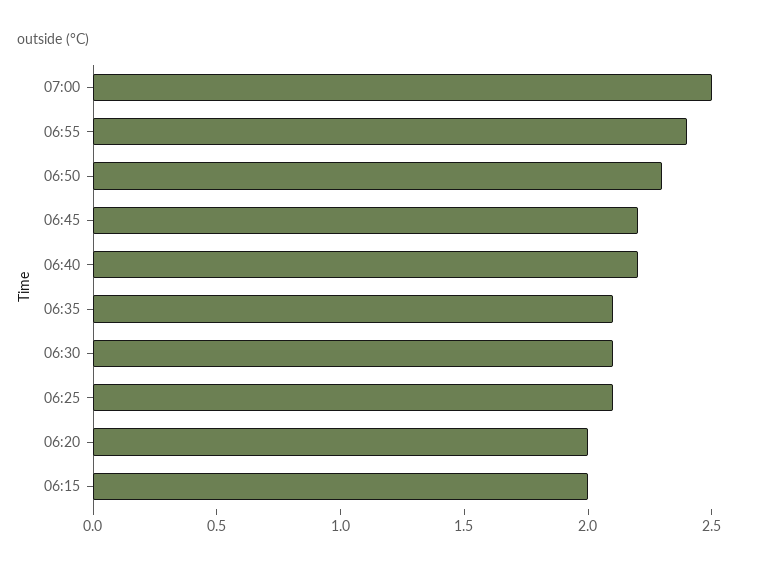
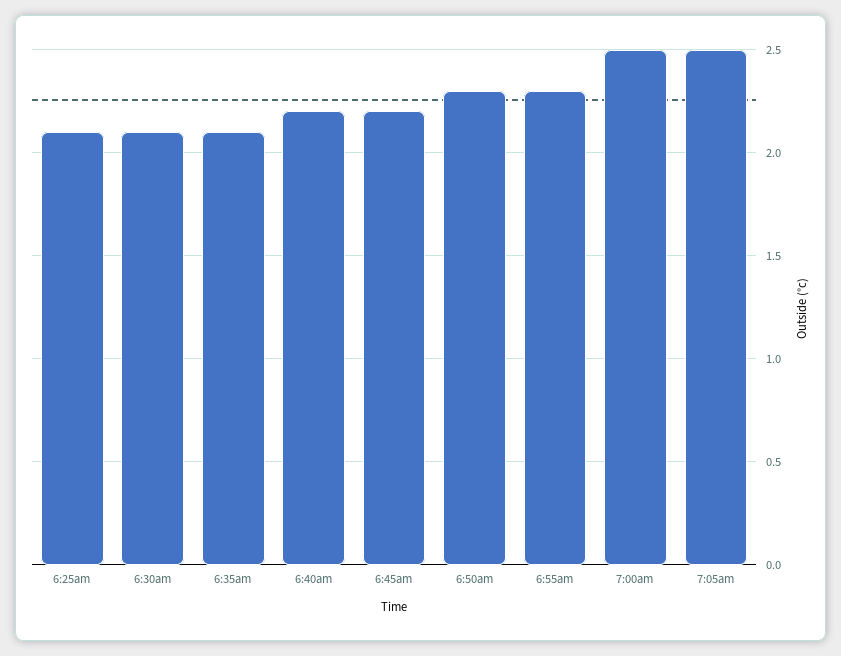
06:55: 2.4 -> 2.3
06:20: 2 -> none
06:15: 2 -> none
7:05am: none -> 2.5

